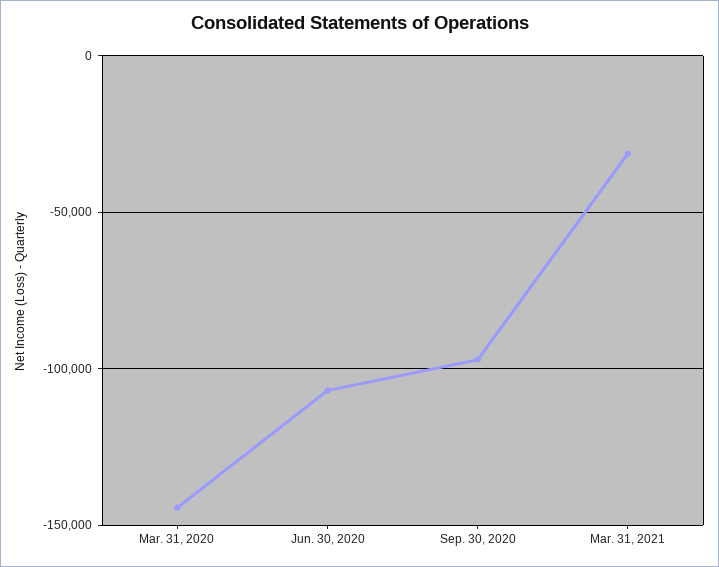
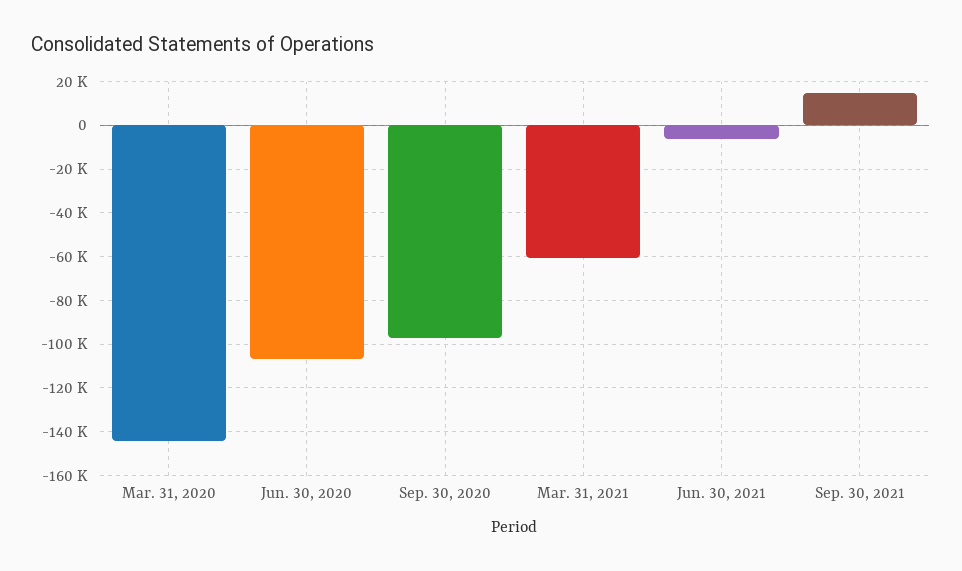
Mar. 31, 2021: -30000 -> -60000
Jun. 30, 2021: none -> -5000
Sep. 30, 2021: none -> 15000

